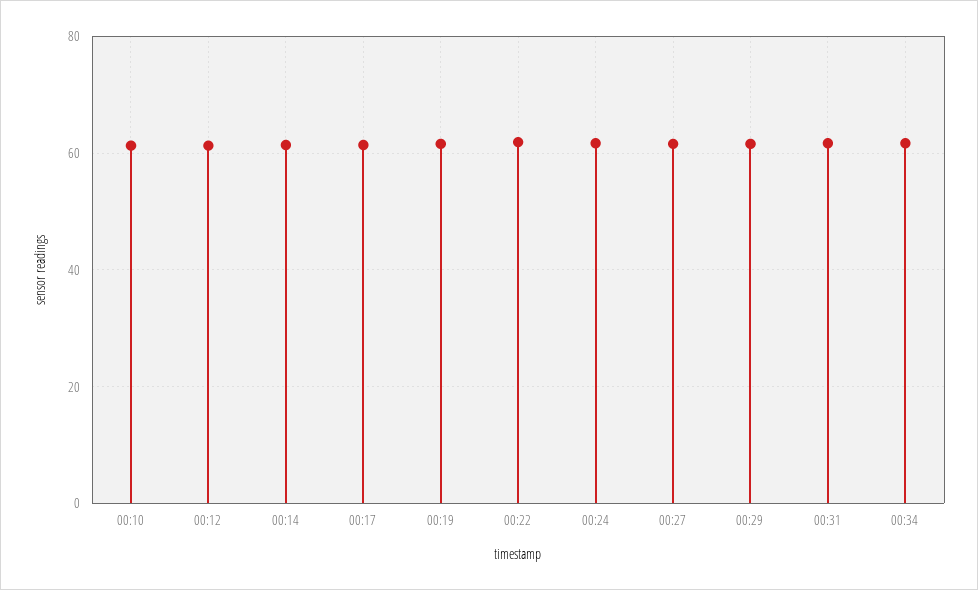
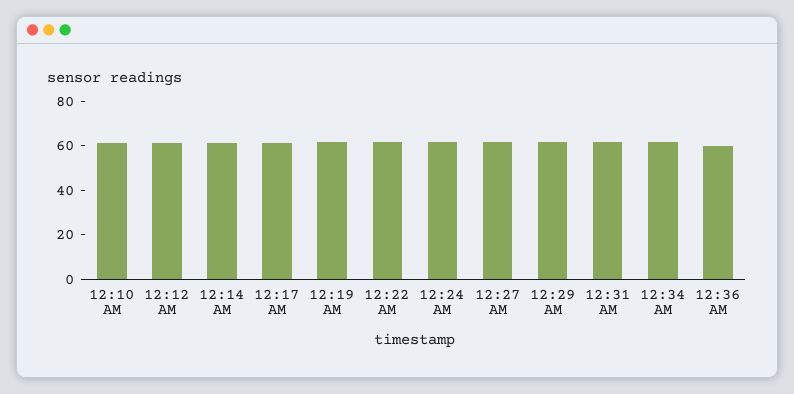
12:36 AM: none -> 60

